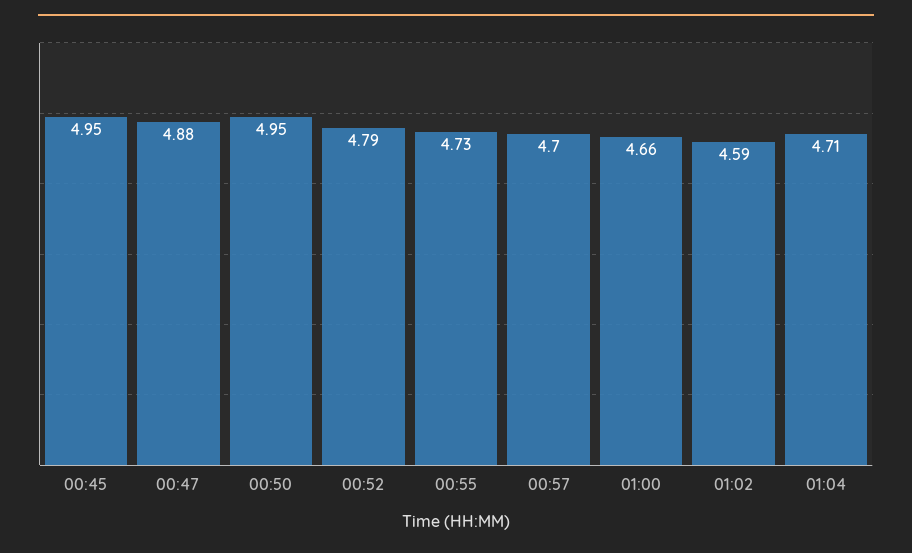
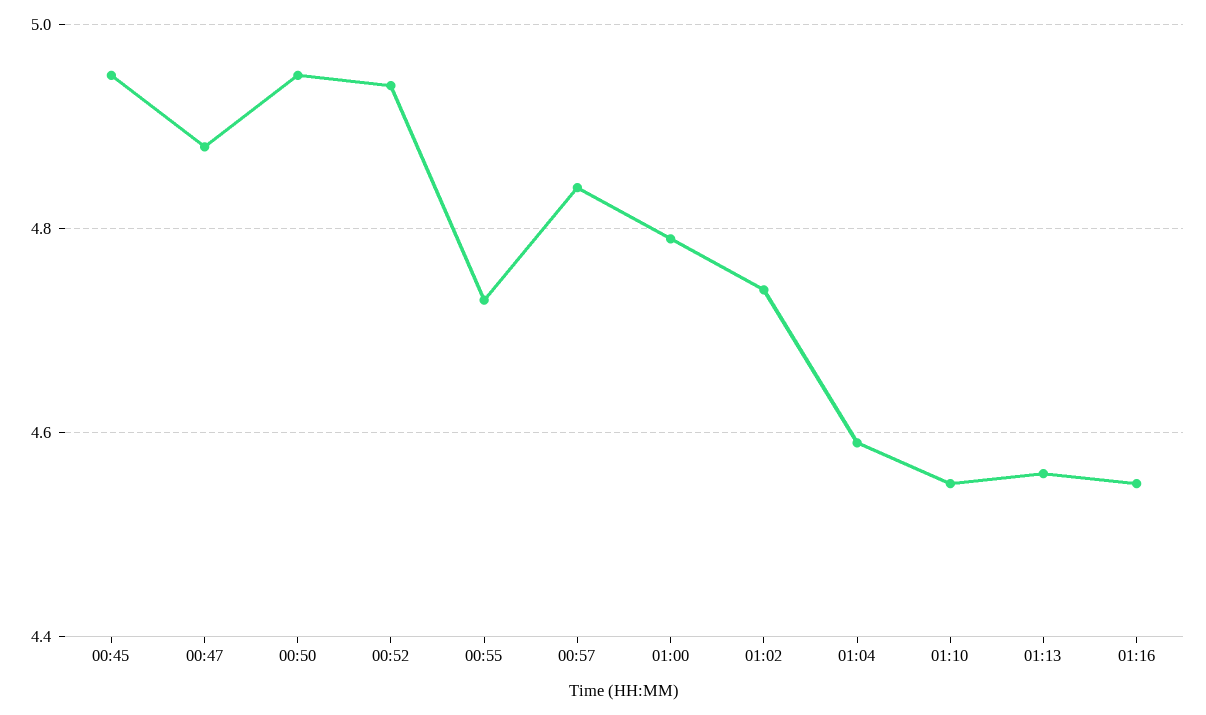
00:52: 4.79 -> 4.95
00:57: 4.7 -> 4.85
01:00: 4.66 -> 4.8
01:02: 4.59 -> 4.75
01:04: 4.71 -> 4.6
01:10: none -> 4.55
01:13: none -> 4.55
01:16: none -> 4.55

